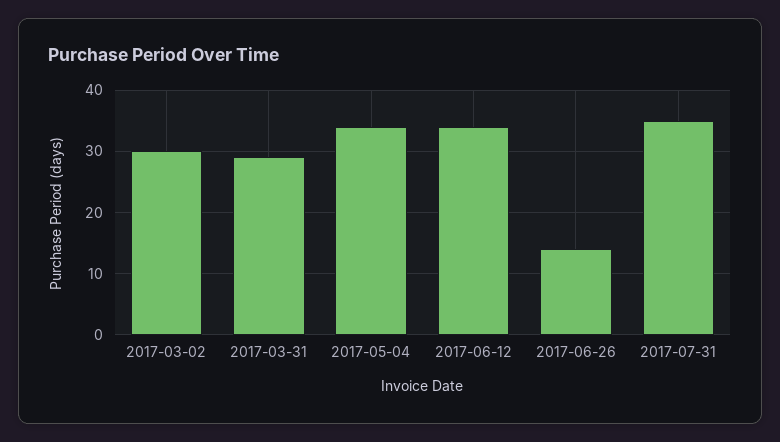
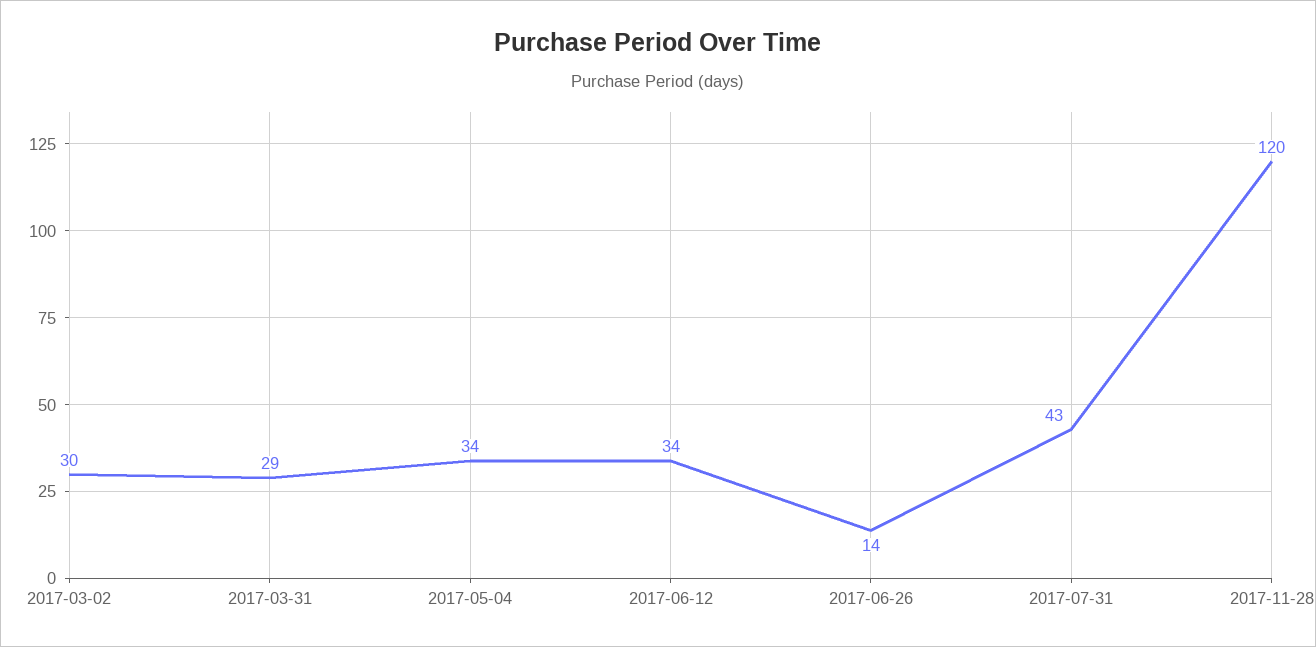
2017-07-31: 35 -> 43
2017-11-28: none -> 120

